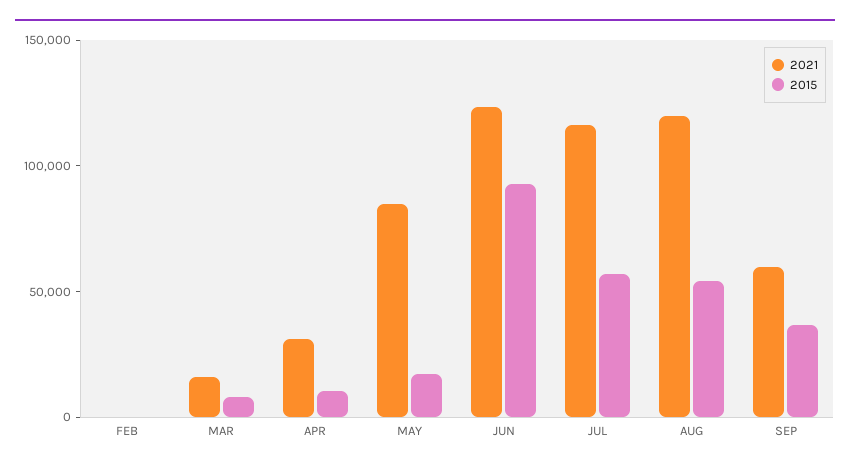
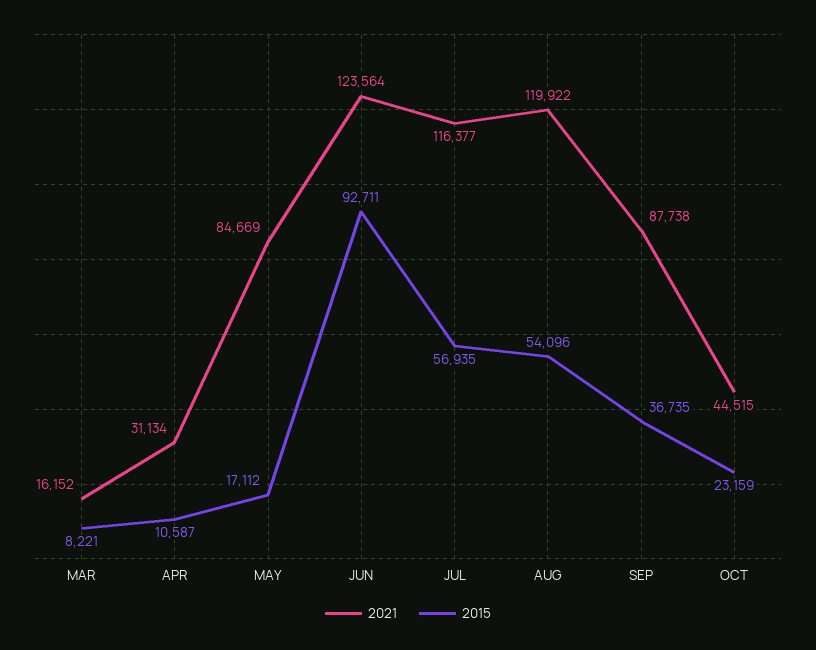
2021, FEB: 0 -> none
2015, FEB: 0 -> none
2021, SEP: 60000 -> 87738
2021, OCT: none -> 44515
2015, OCT: none -> 23159

